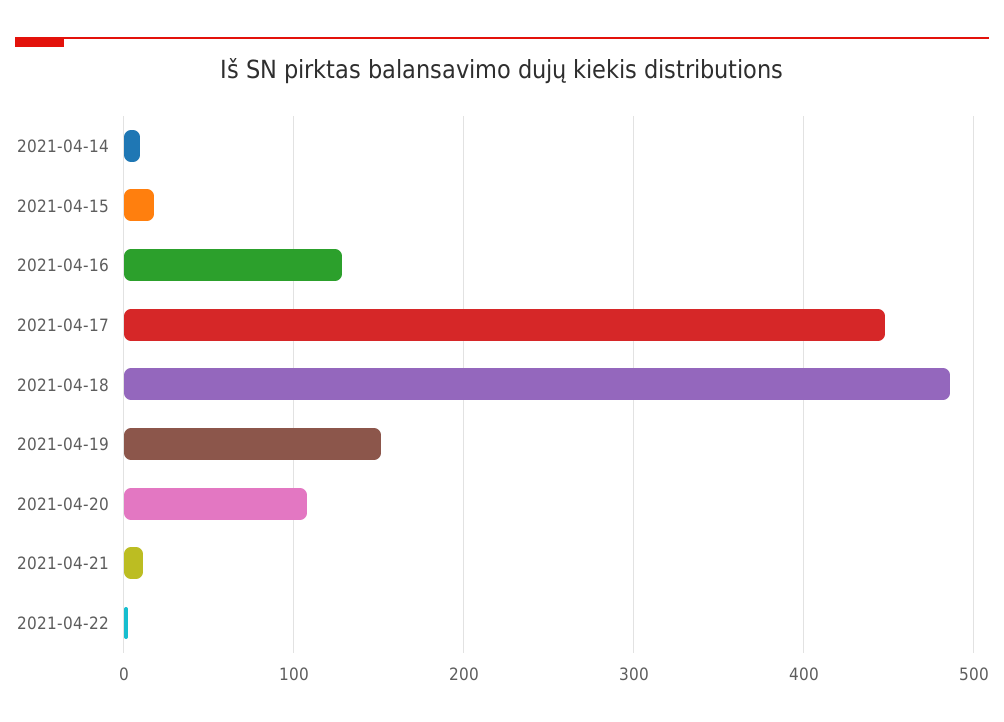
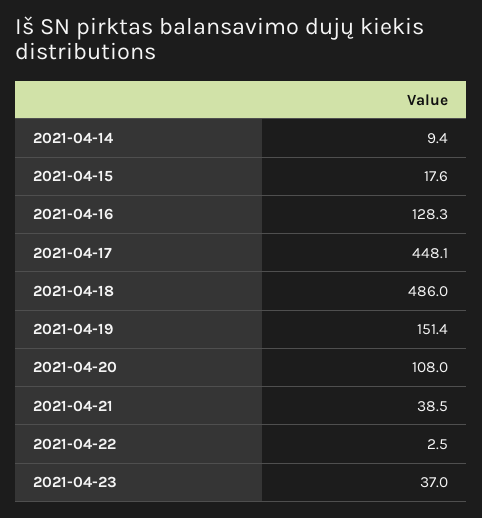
2021-04-21: 10 -> 38.5
2021-04-23: none -> 37

